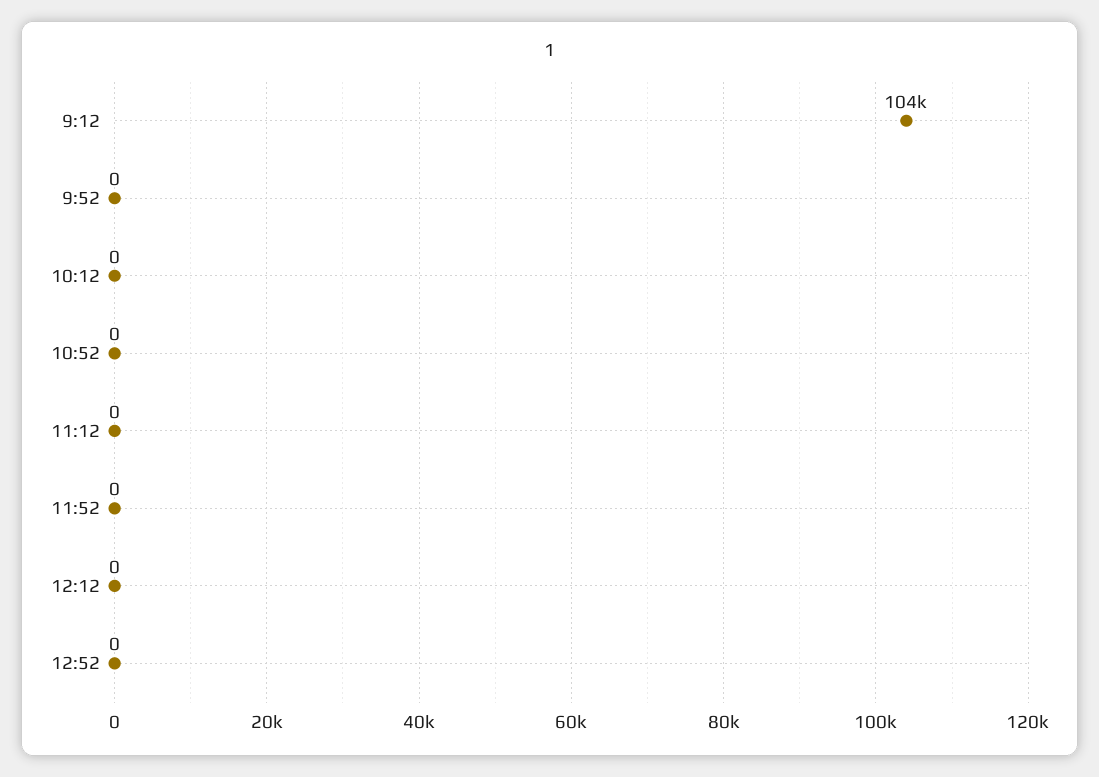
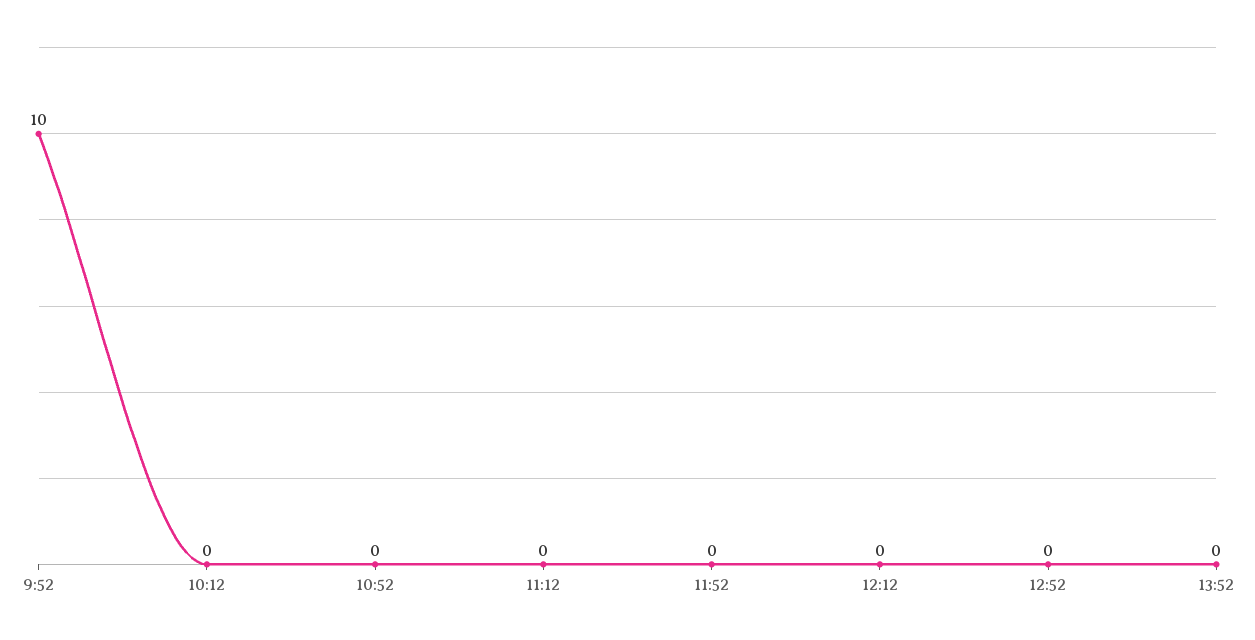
9:12: 104000 -> none
9:52: 0 -> 10
13:52: none -> 0

